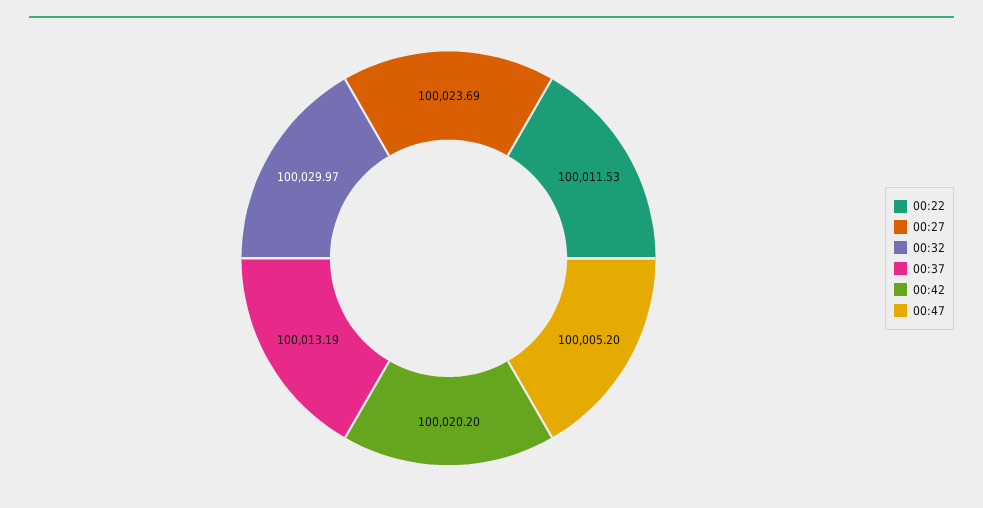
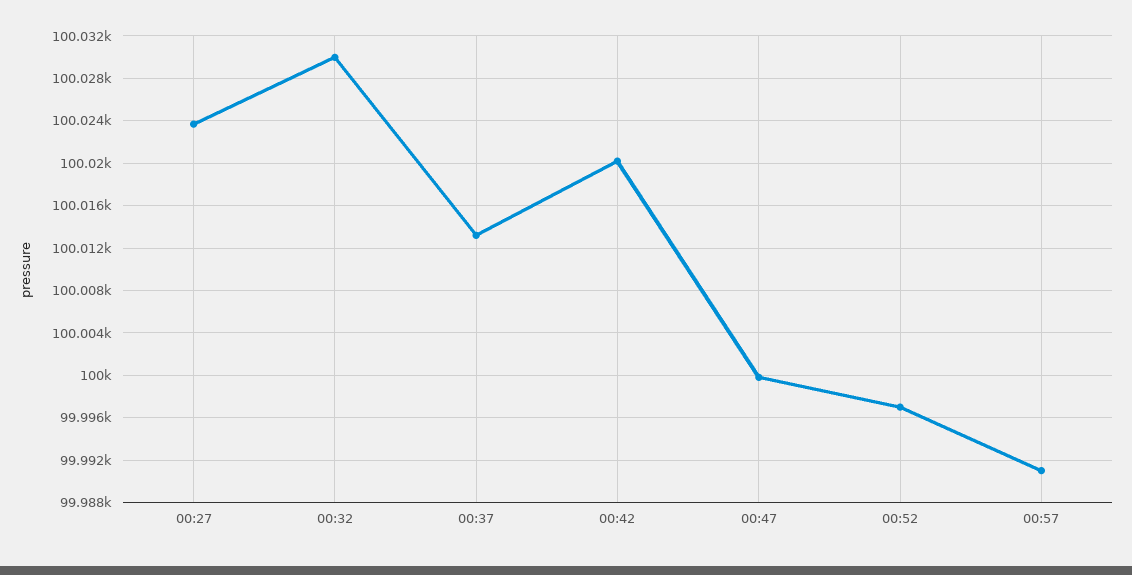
00:22: 100011.53 -> none
00:47: 100005.2 -> 100000
00:52: none -> 99997
00:57: none -> 99991

